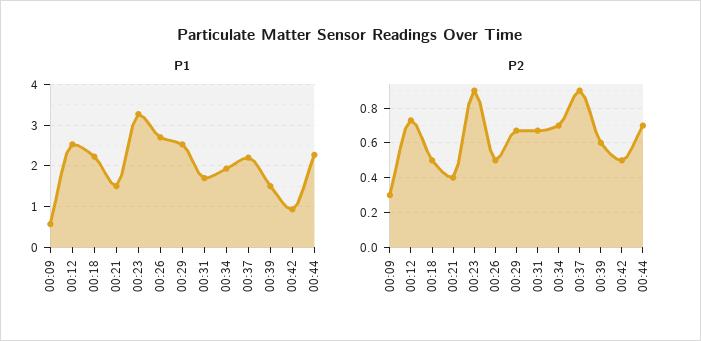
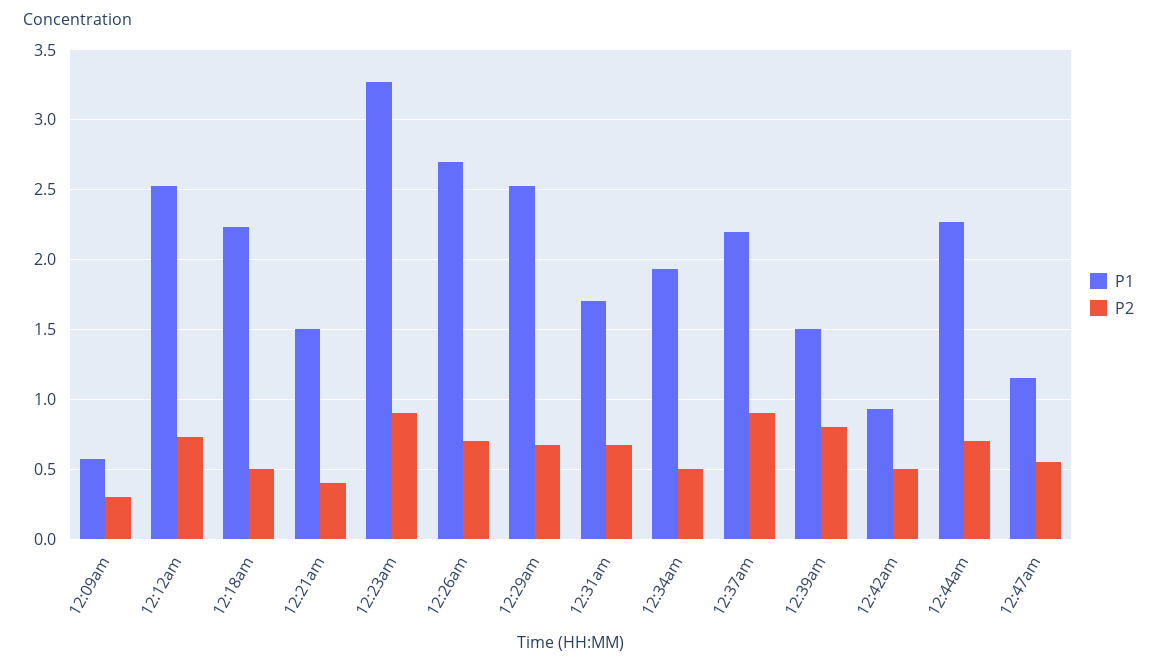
P2, 00:26: 0.5 -> 0.7
P2, 00:34: 0.7 -> 0.5
P2, 00:39: 0.6 -> 0.8
P1, 12:47am: none -> 1.15
P2, 12:47am: none -> 0.55

